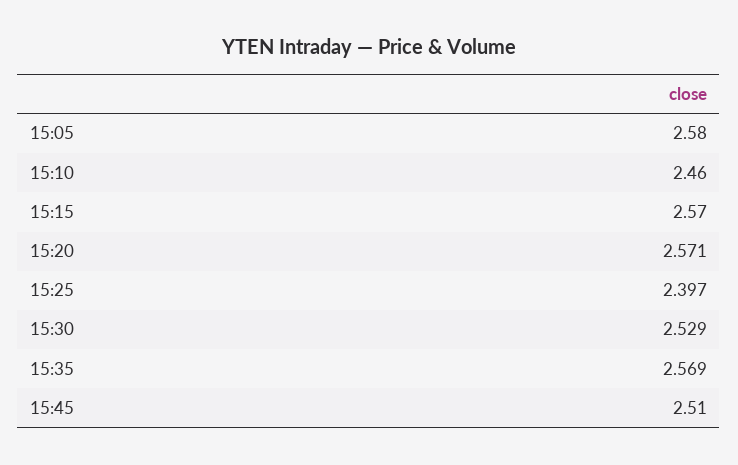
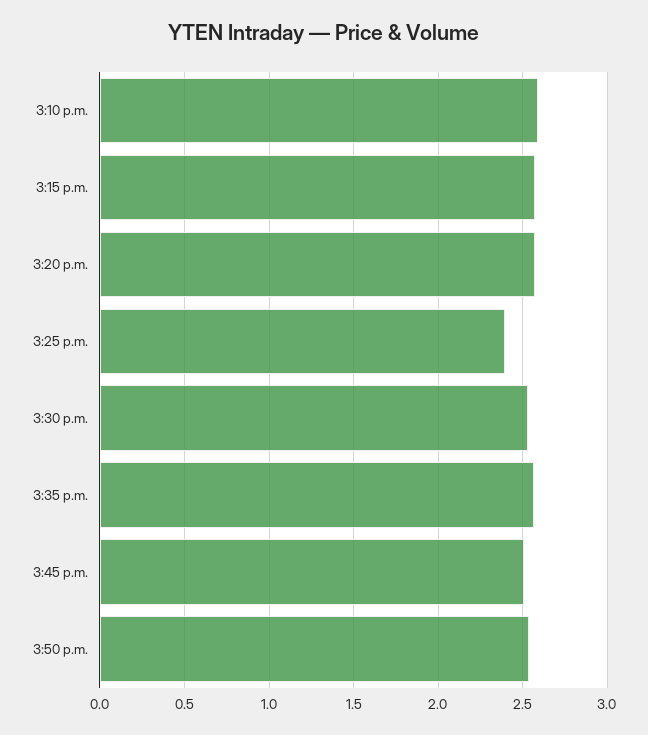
15:05: 2.58 -> none
15:10: 2.46 -> 2.6
3:50 p.m.: none -> 2.55

